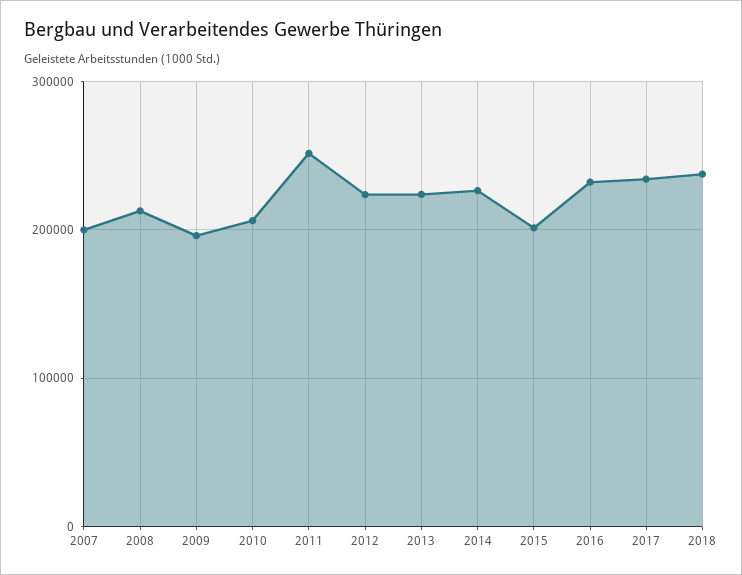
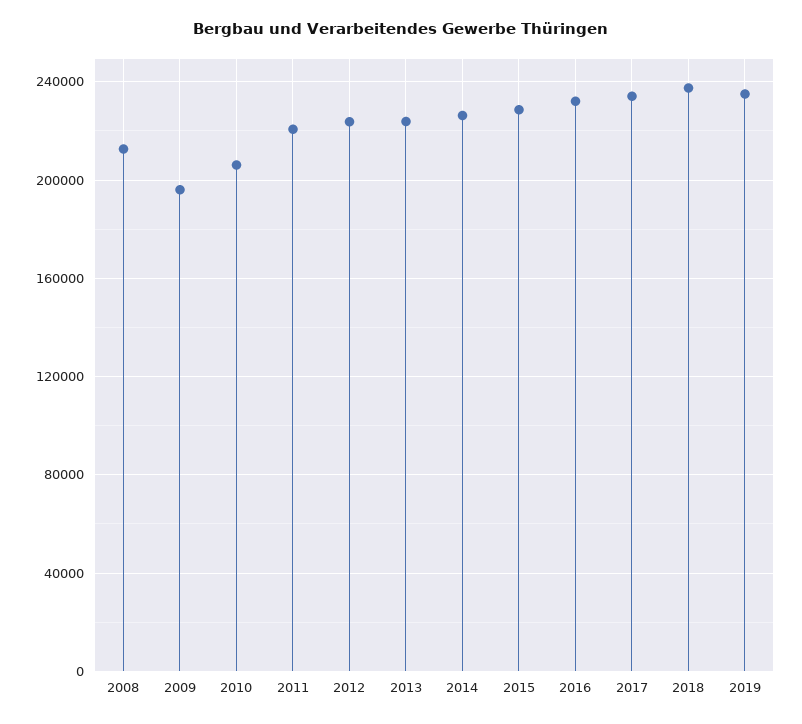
2007: 200000 -> none
2011: 250000 -> 220000
2015: 200000 -> 230000
2019: none -> 235000

